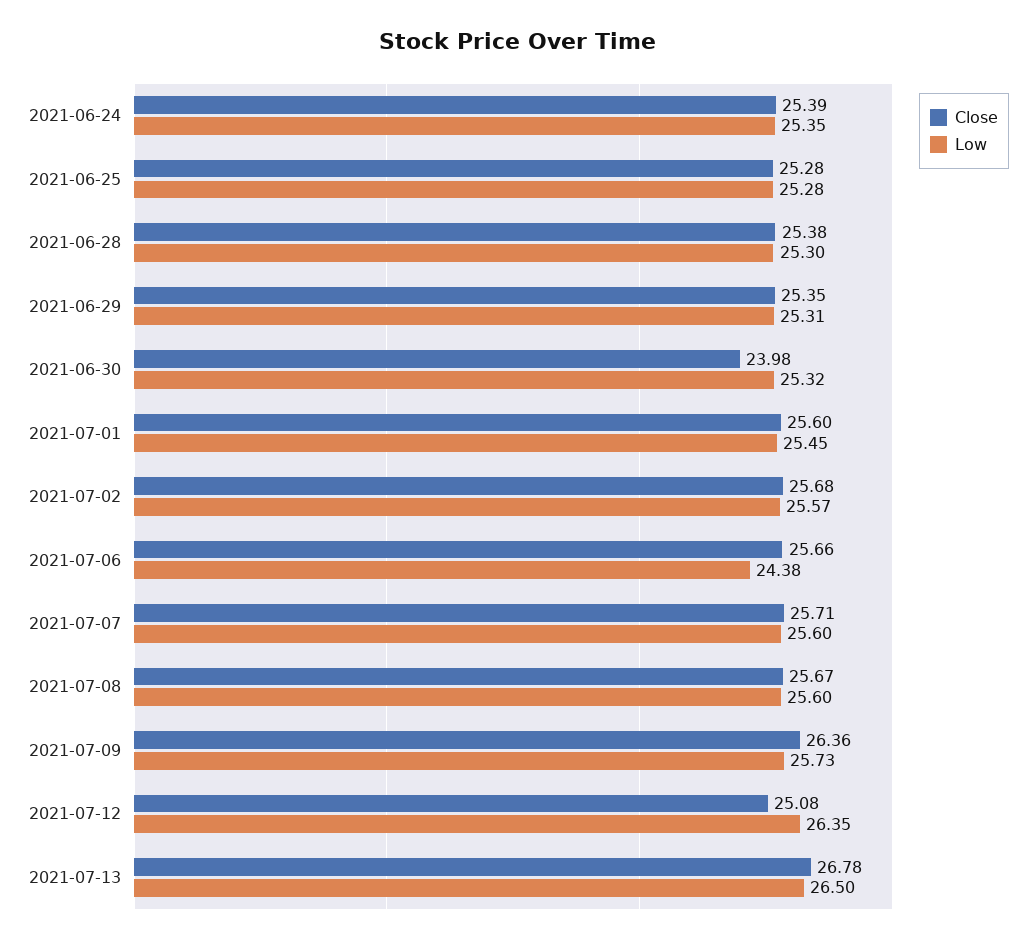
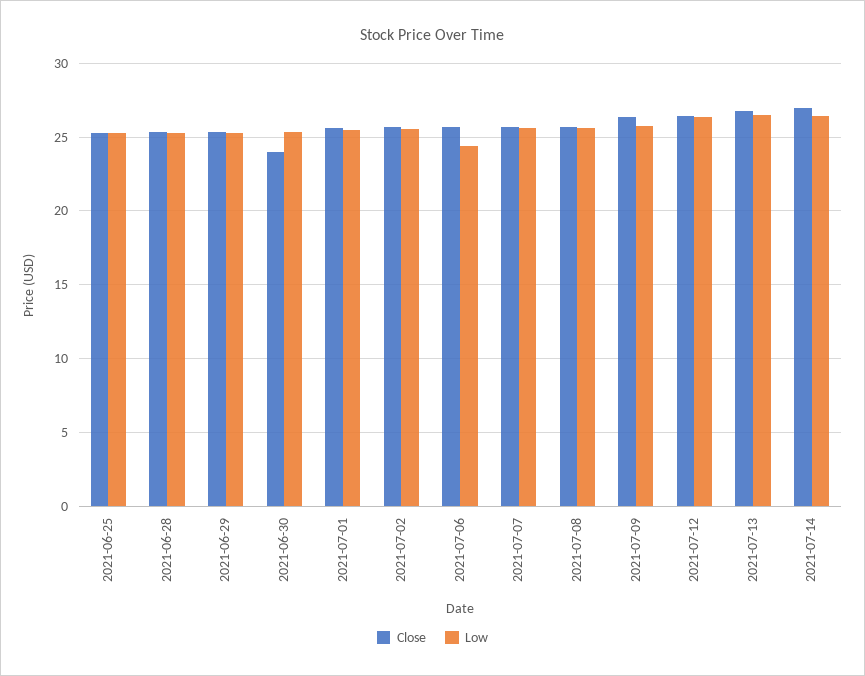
Close, 2021-06-24: 25.39 -> none
Low, 2021-06-24: 25.35 -> none
Close, 2021-07-12: 25.08 -> 26.5
Close, 2021-07-14: none -> 27
Low, 2021-07-14: none -> 26.5

